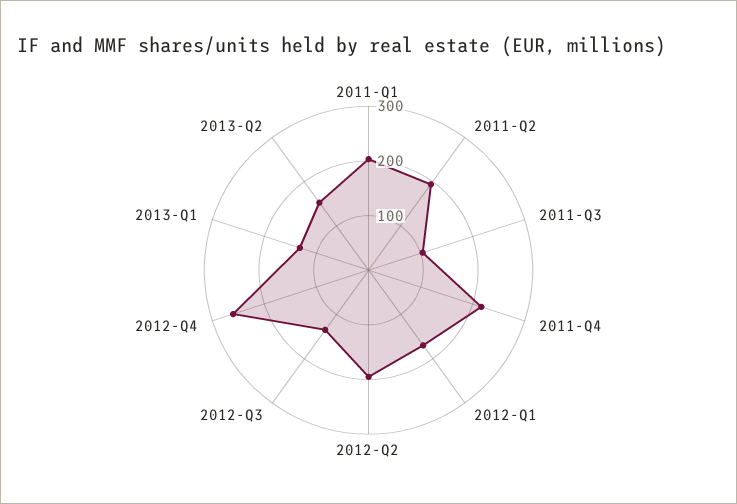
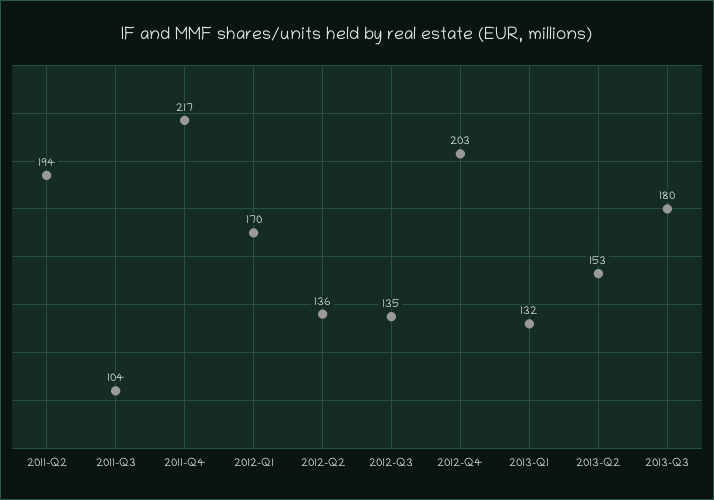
2011-Q1: 200 -> none
2012-Q2: 200 -> 136
2012-Q4: 260 -> 203
2013-Q3: none -> 180

